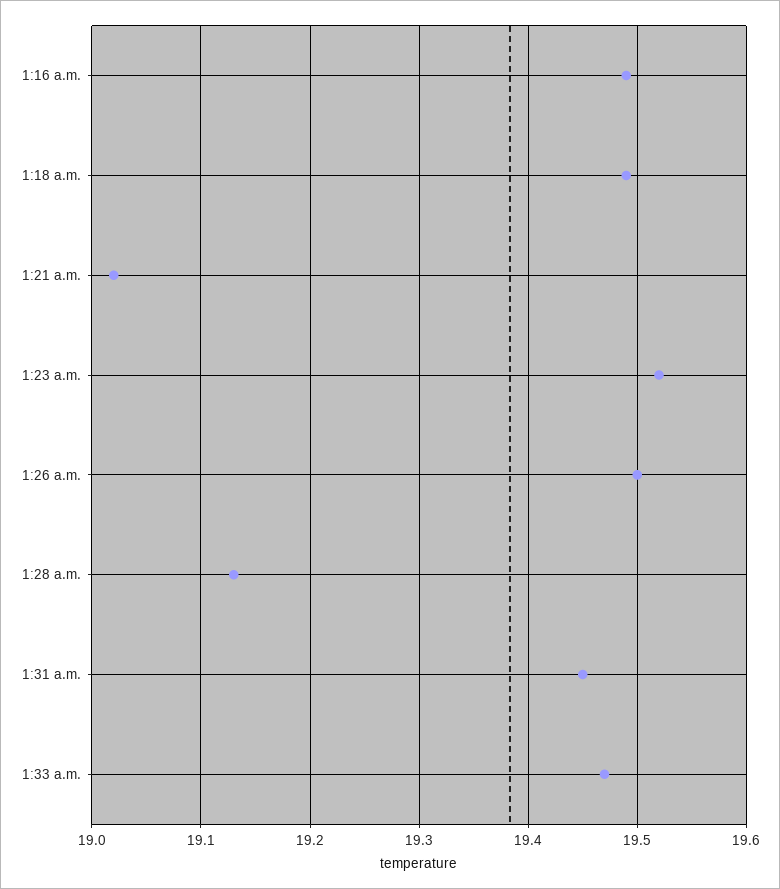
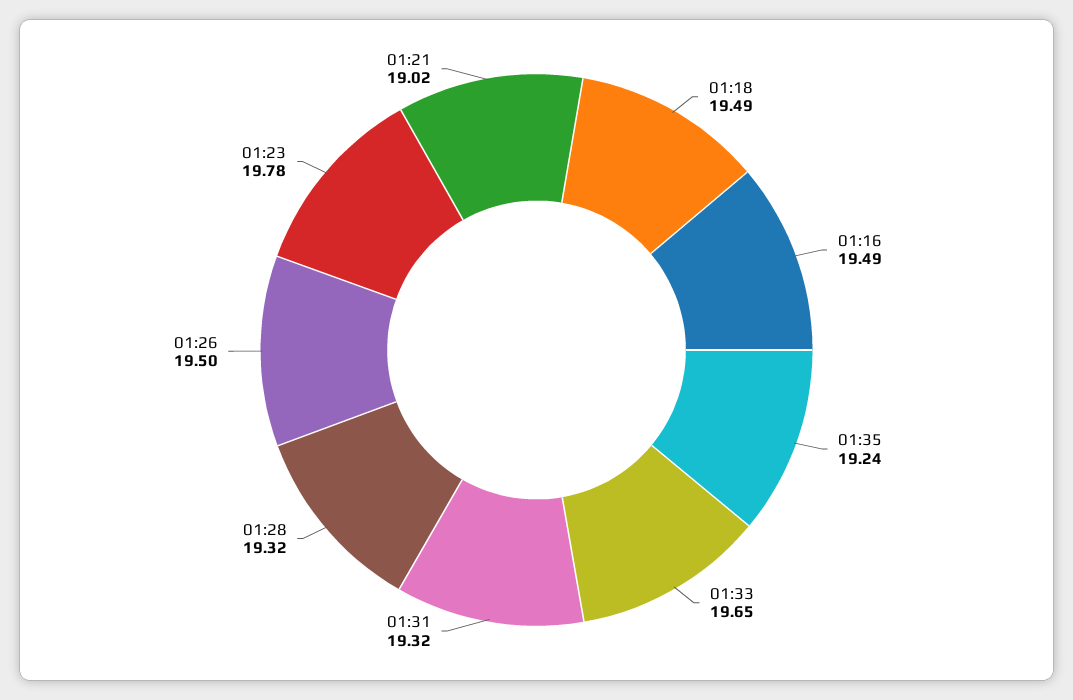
1:23 a.m.: 19.52 -> 19.78
1:28 a.m.: 19.13 -> 19.32
1:31 a.m.: 19.45 -> 19.32
1:33 a.m.: 19.47 -> 19.65
01:35: none -> 19.24

